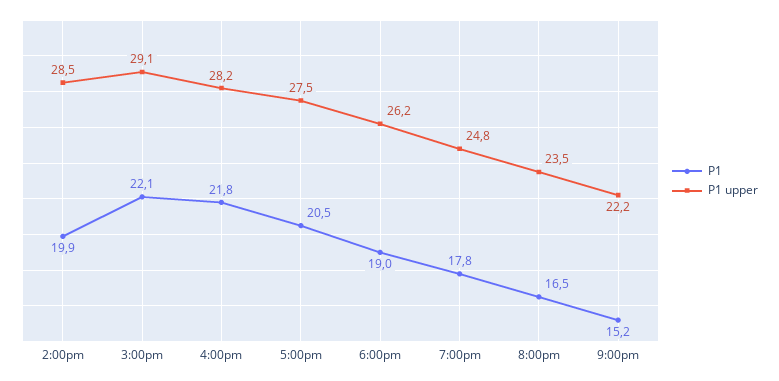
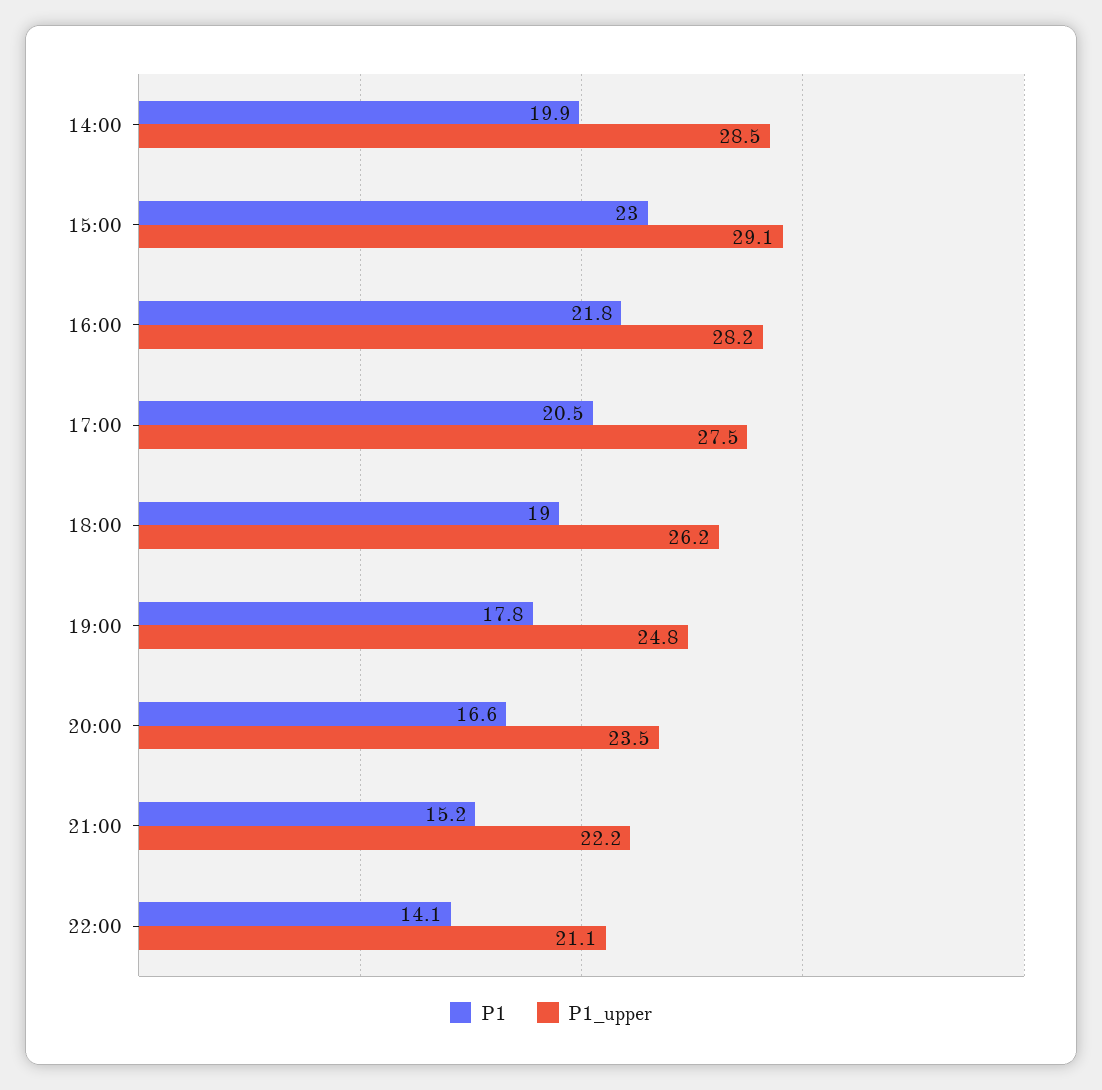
P1, 3:00pm: 22.1 -> 23
P1, 8:00pm: 16.5 -> 16.6
P1, 22:00: none -> 14.1
P1 upper, 22:00: none -> 21.1

